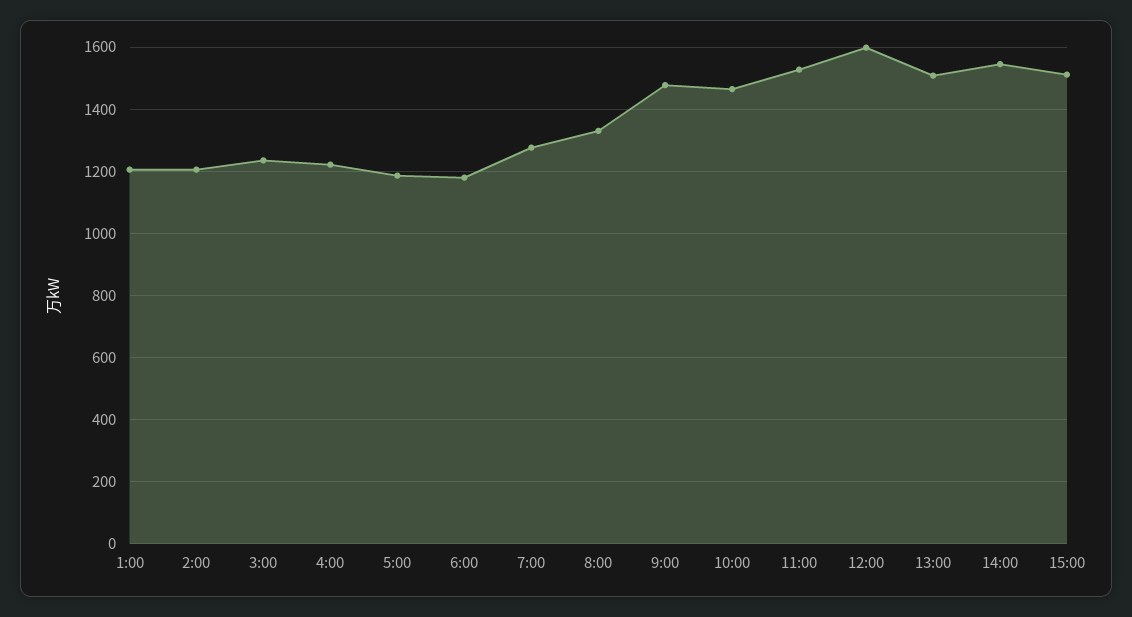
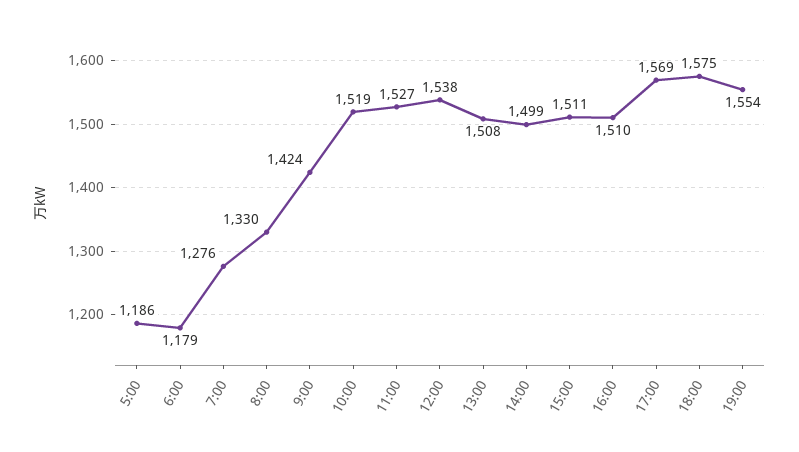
1:00: 1200 -> none
2:00: 1200 -> none
3:00: 1240 -> none
4:00: 1220 -> none
9:00: 1480 -> 1424
10:00: 1460 -> 1519
12:00: 1600 -> 1538
14:00: 1540 -> 1499
16:00: none -> 1510
17:00: none -> 1569
18:00: none -> 1575
19:00: none -> 1554

